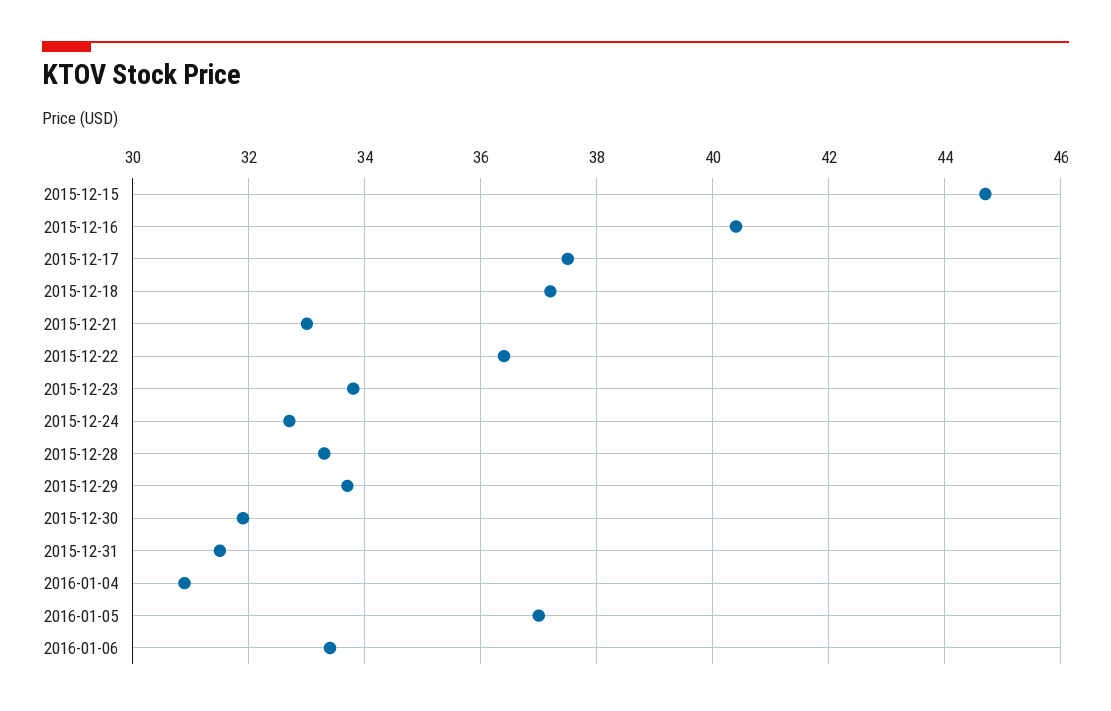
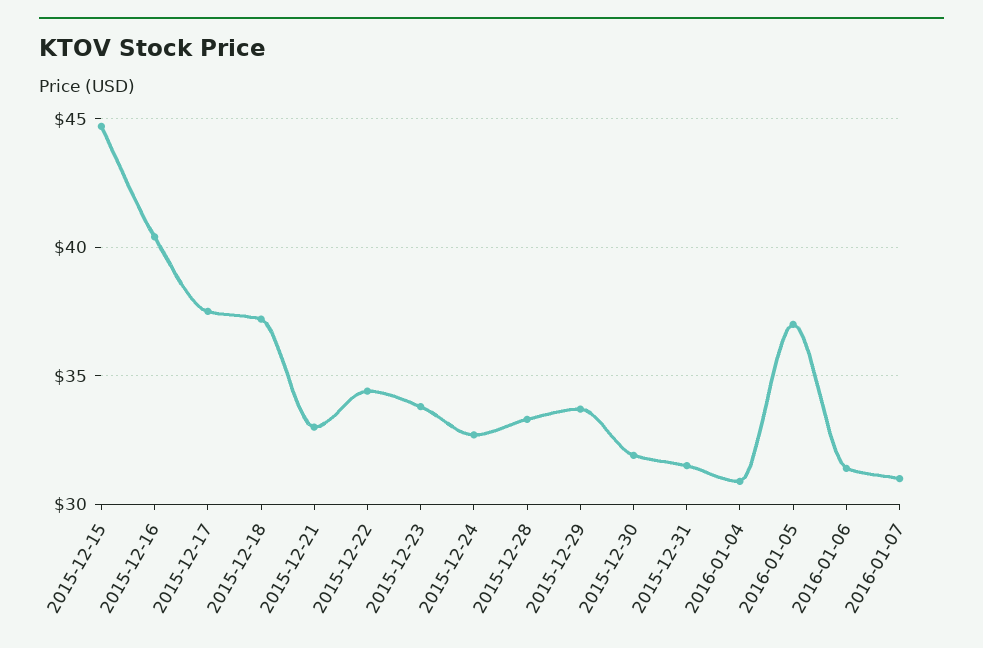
2015-12-22: 36.4 -> 34.5
2016-01-06: 33.4 -> 31.5
2016-01-07: none -> 31

